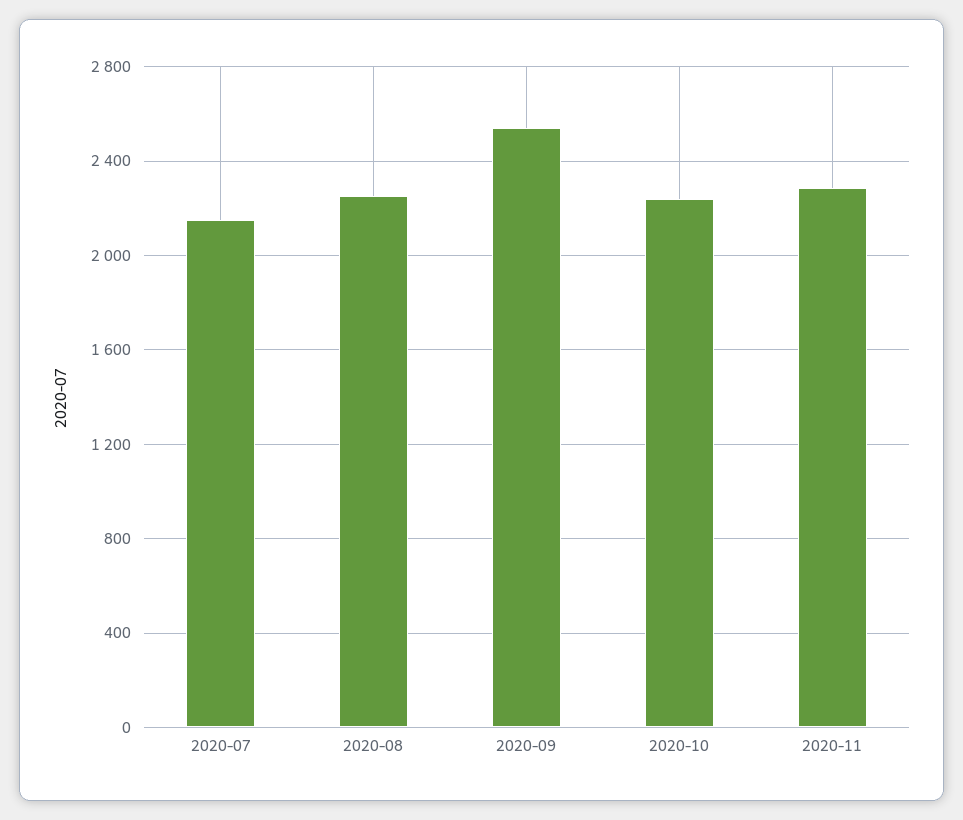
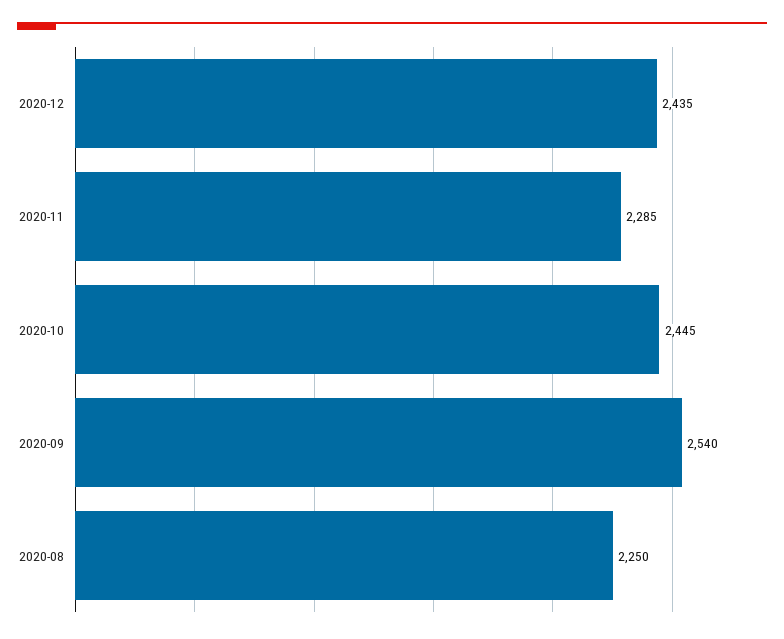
2020-07: 2150 -> none
2020-10: 2250 -> 2445
2020-12: none -> 2435

